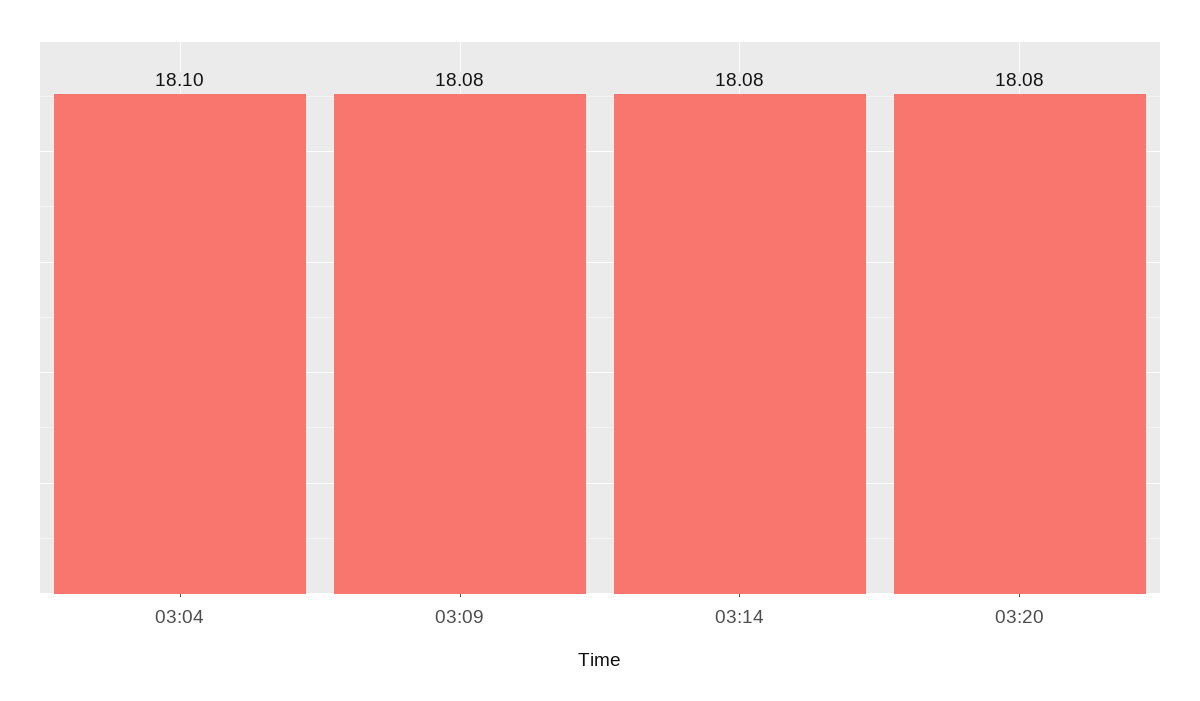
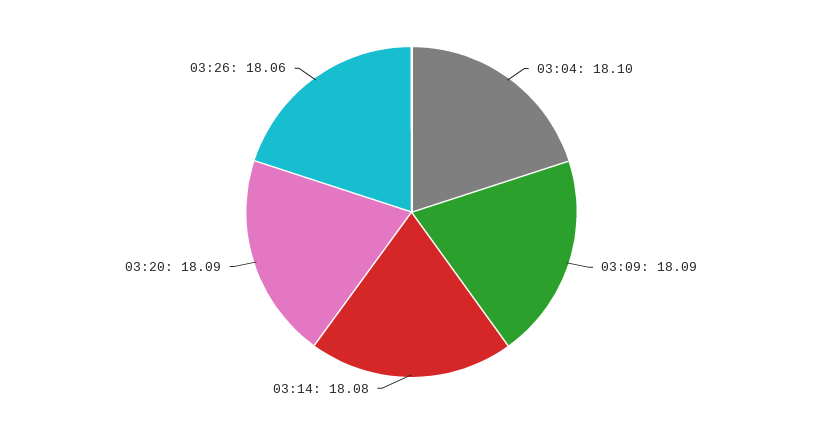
03:09: 18.08 -> 18.09
03:20: 18.08 -> 18.09
03:26: none -> 18.06

